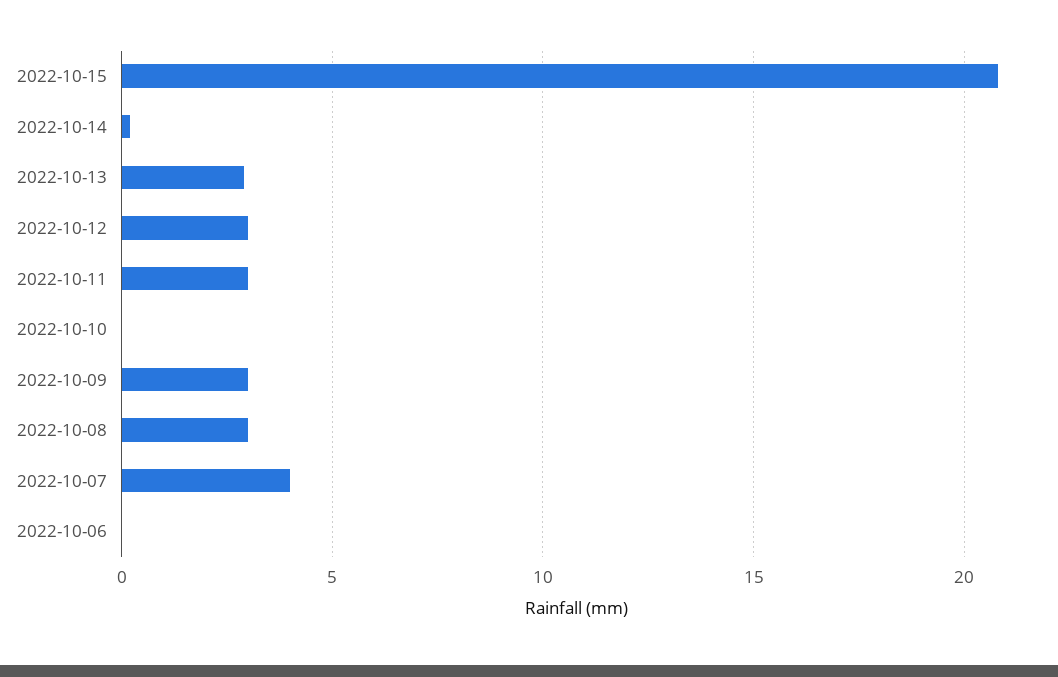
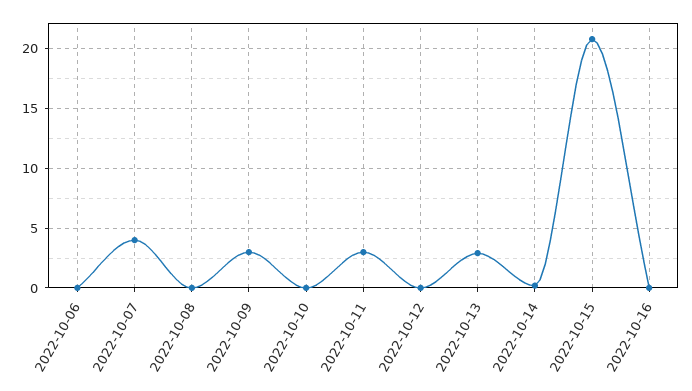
2022-10-12: 3 -> 0
2022-10-08: 3 -> 0
2022-10-16: none -> 0

